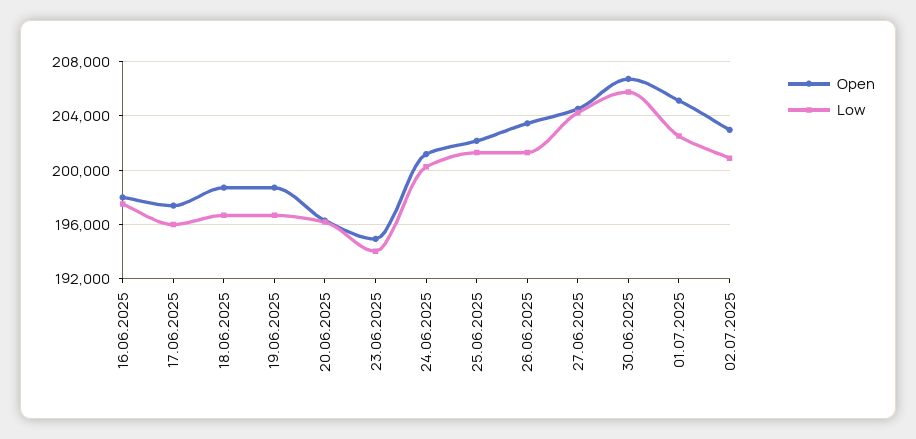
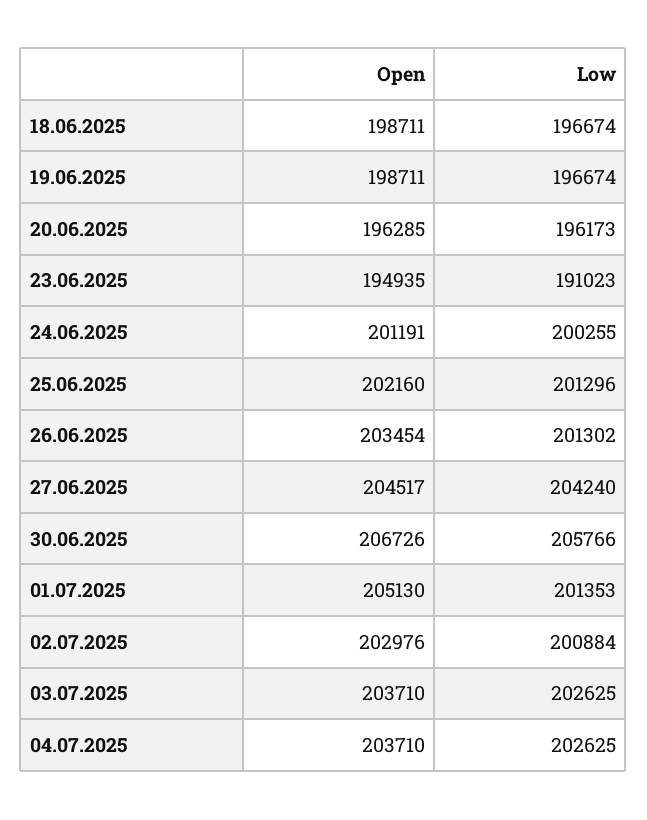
Open, 16.06.2025: 198000 -> none
Low, 16.06.2025: 197500 -> none
Open, 17.06.2025: 197500 -> none
Low, 17.06.2025: 196000 -> none
Low, 23.06.2025: 194000 -> 191023
Low, 01.07.2025: 202500 -> 201353
Open, 03.07.2025: none -> 203710
Low, 03.07.2025: none -> 202625
Open, 04.07.2025: none -> 203710
Low, 04.07.2025: none -> 202625

